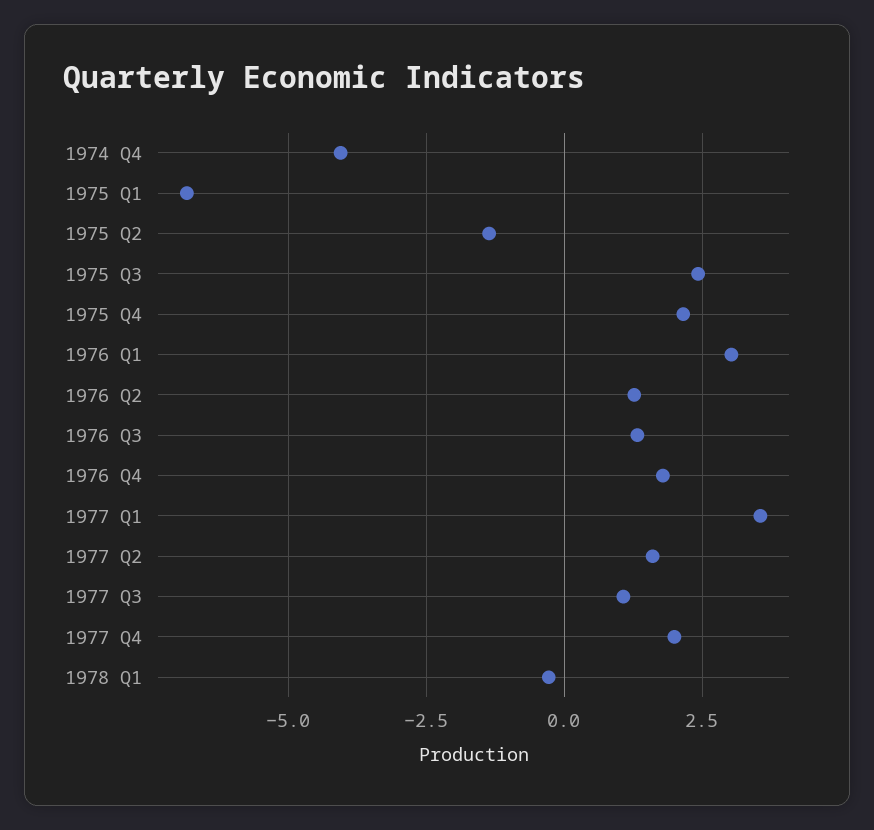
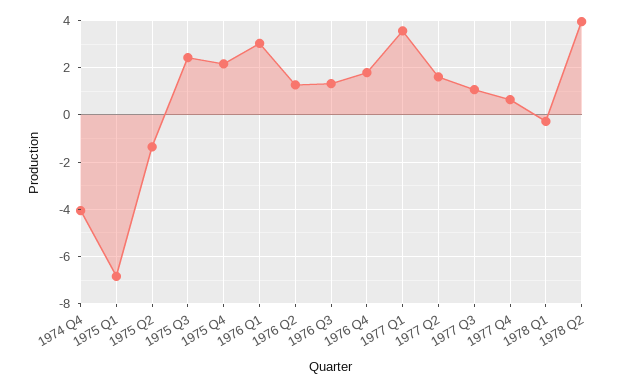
1977 Q4: 2 -> 0.5
1978 Q2: none -> 4

